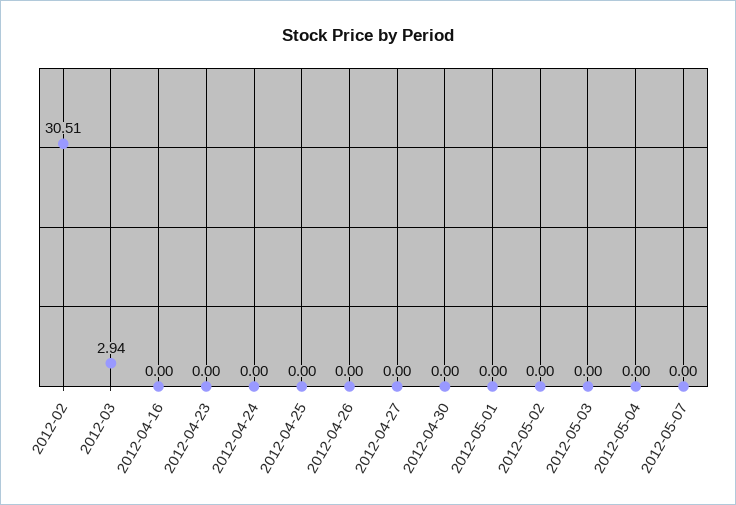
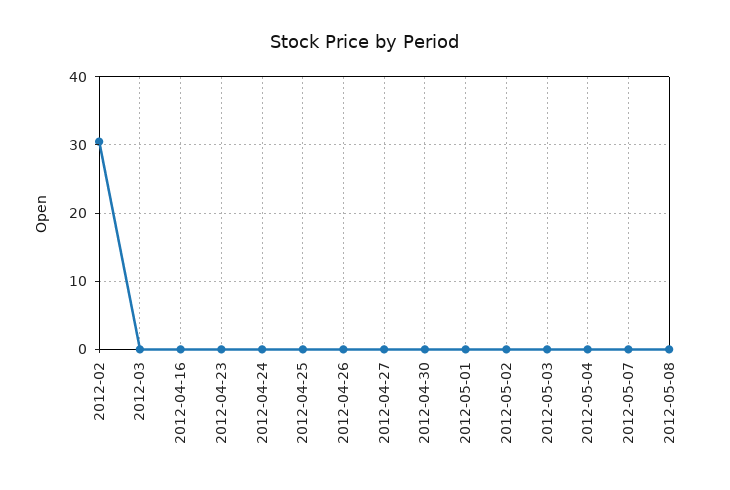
2012-03: 2.94 -> 0
2012-05-08: none -> 0

